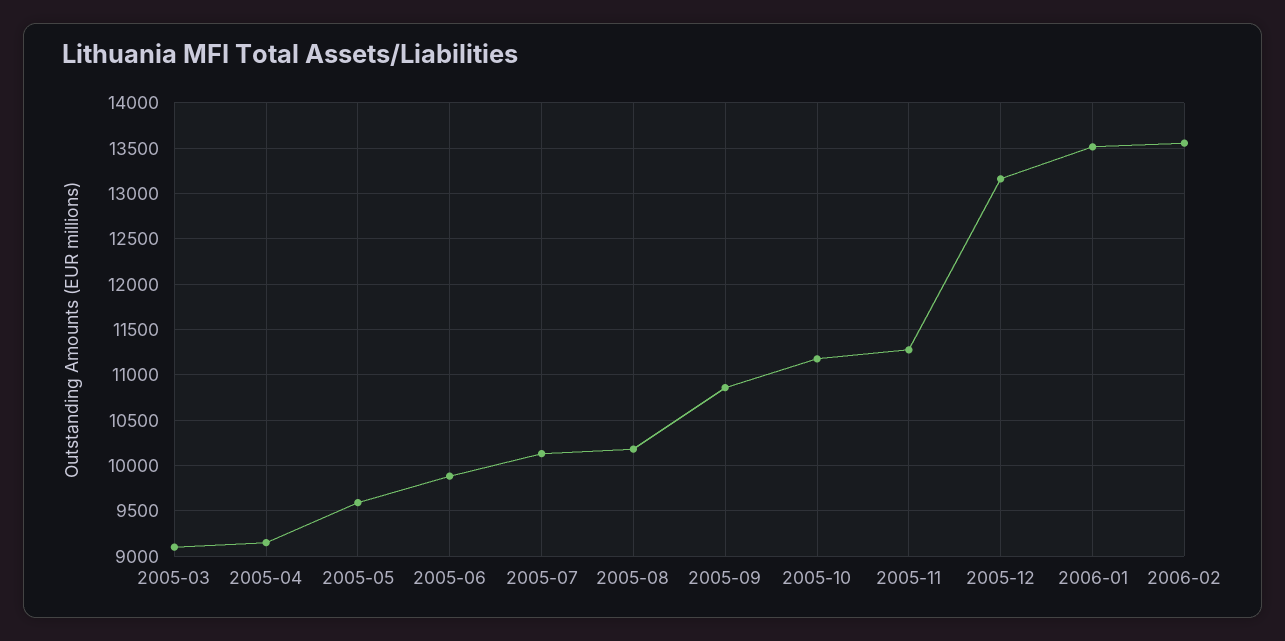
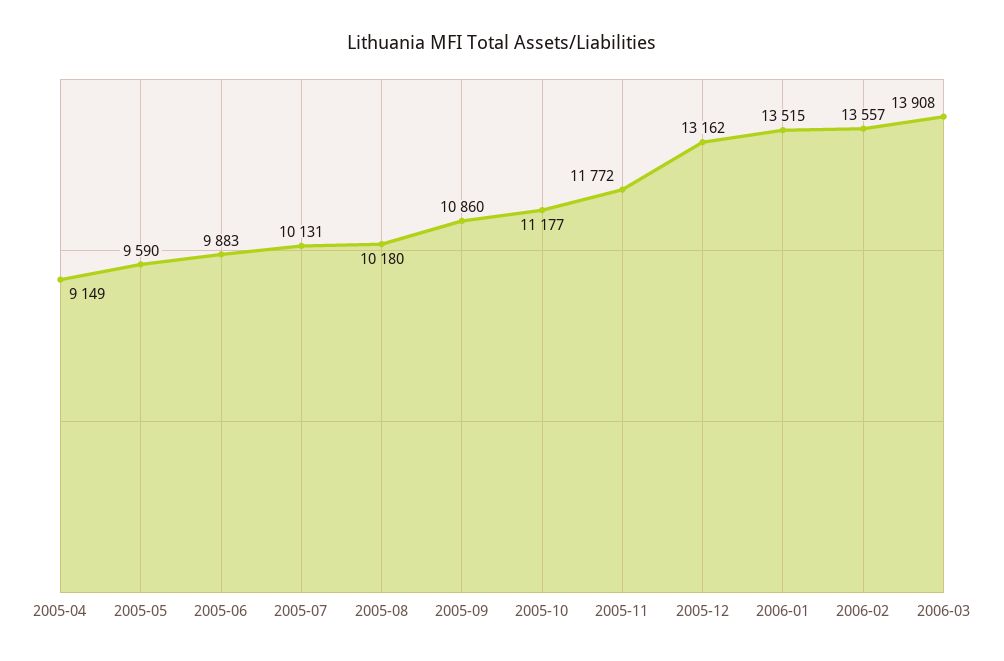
2005-03: 9100 -> none
2005-11: 11300 -> 11772
2006-03: none -> 13908

